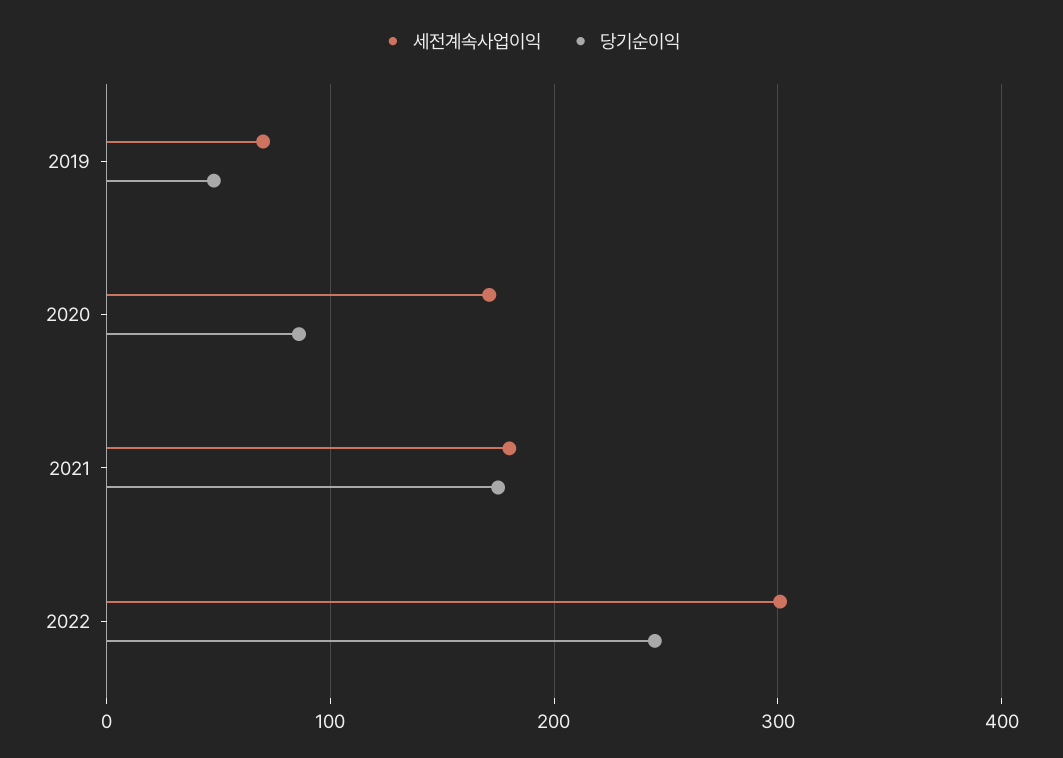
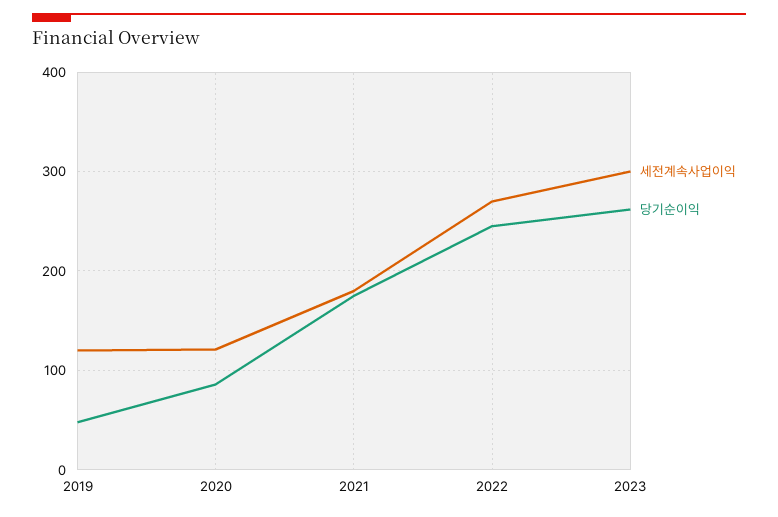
세전계속사업이익, 2019: 70 -> 120
세전계속사업이익, 2020: 170 -> 120
세전계속사업이익, 2022: 300 -> 270
세전계속사업이익, 2023: none -> 300
당기순이익, 2023: none -> 260

